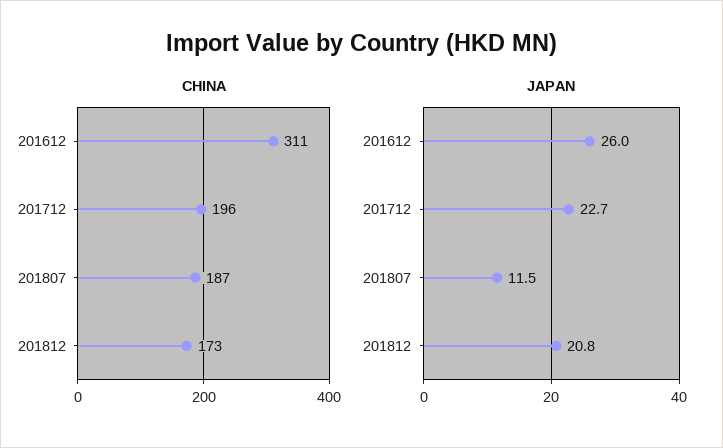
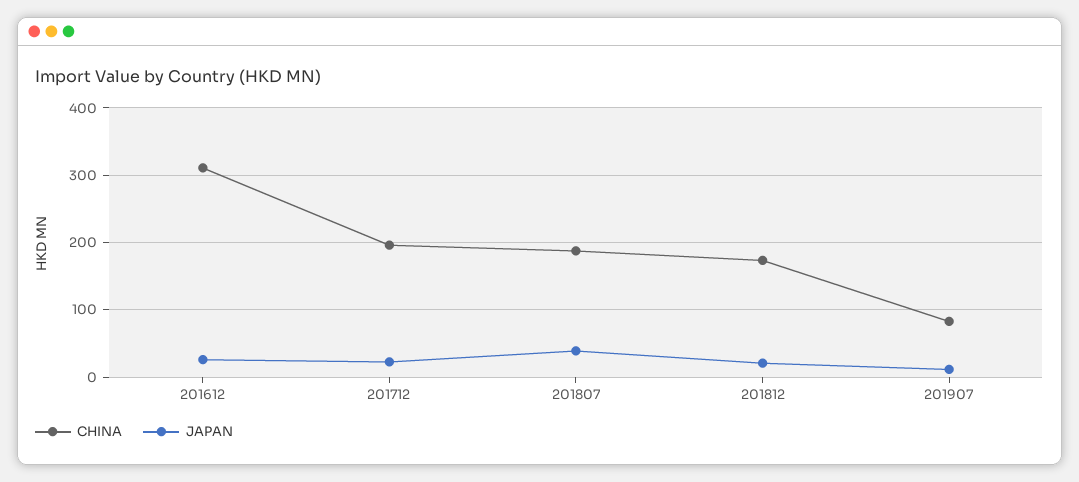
JAPAN, 201807: 11.5 -> 40
CHINA, 201907: none -> 80
JAPAN, 201907: none -> 10

